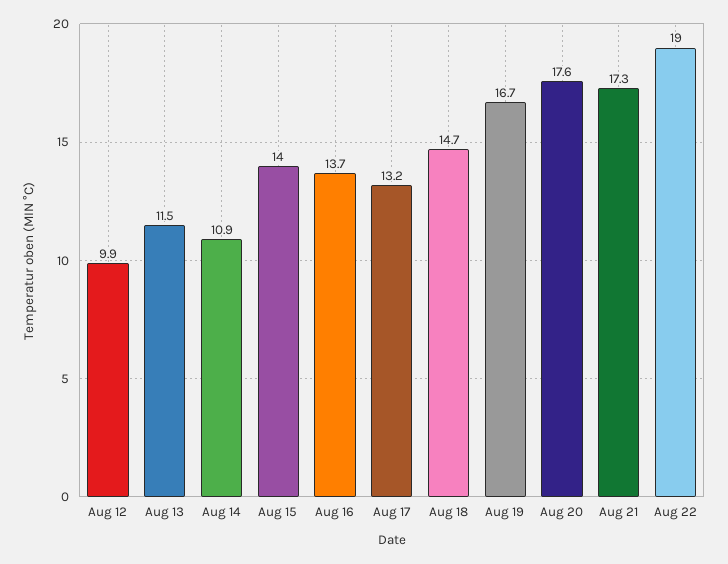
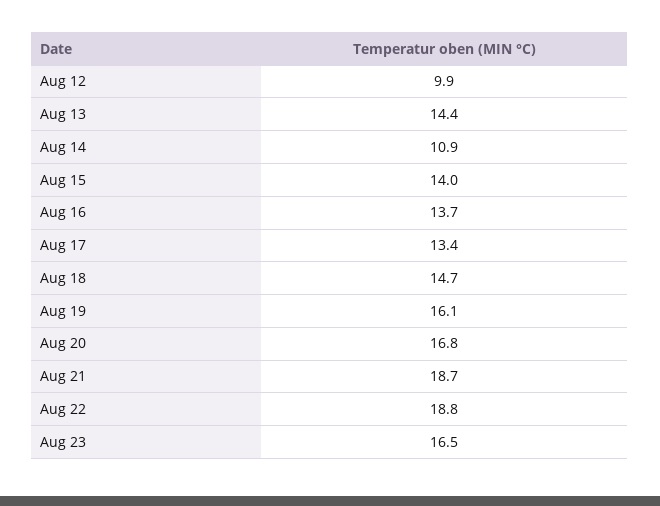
Aug 13: 11.5 -> 14.4
Aug 17: 13.2 -> 13.4
Aug 19: 16.7 -> 16.1
Aug 20: 17.6 -> 16.8
Aug 21: 17.3 -> 18.7
Aug 22: 19 -> 18.8
Aug 23: none -> 16.5

